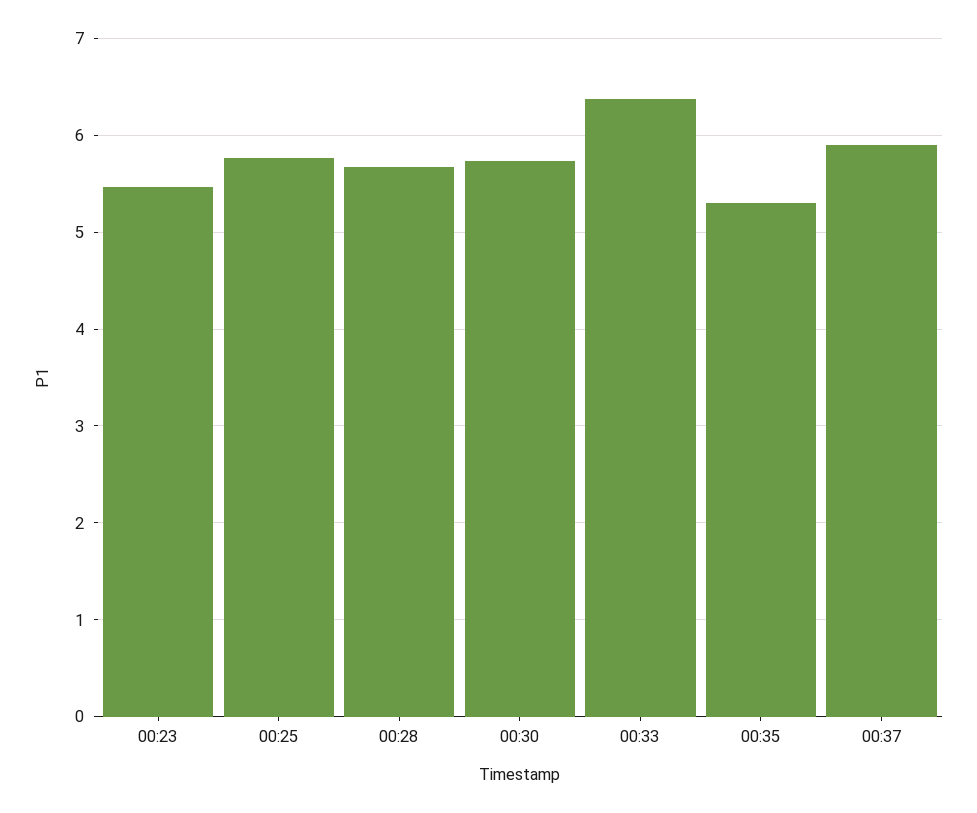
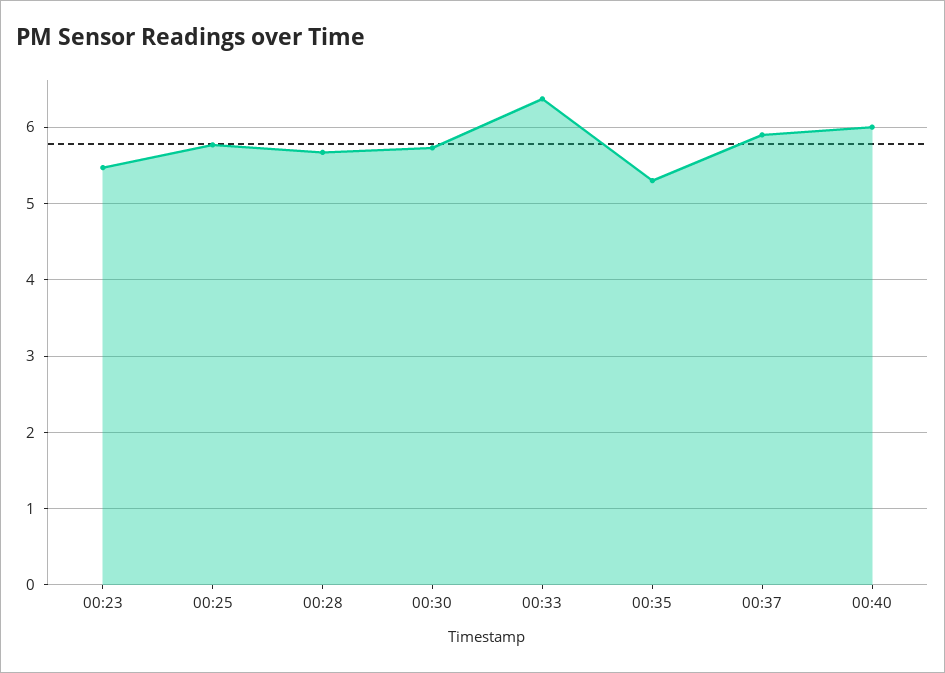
00:40: none -> 6

